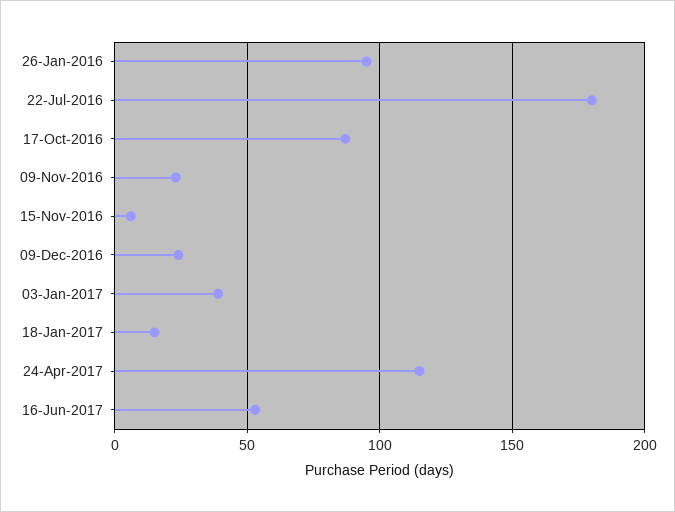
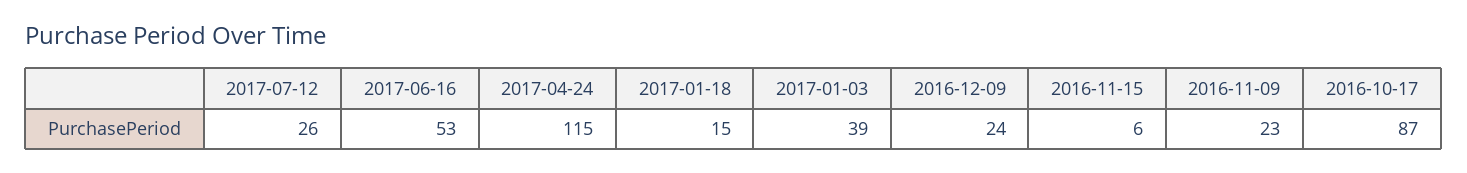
26-Jan-2016: 95 -> none
22-Jul-2016: 180 -> none
2017-07-12: none -> 26

